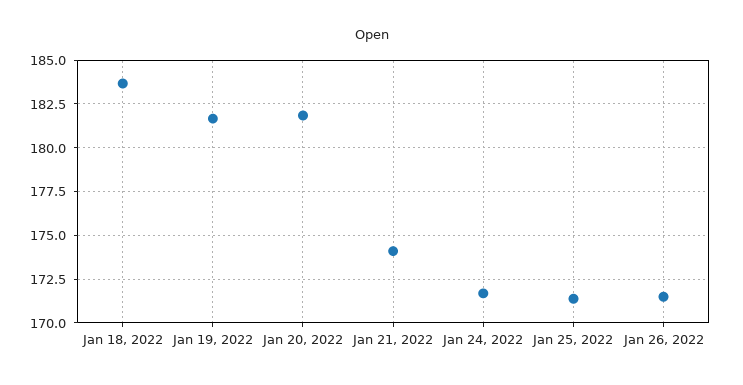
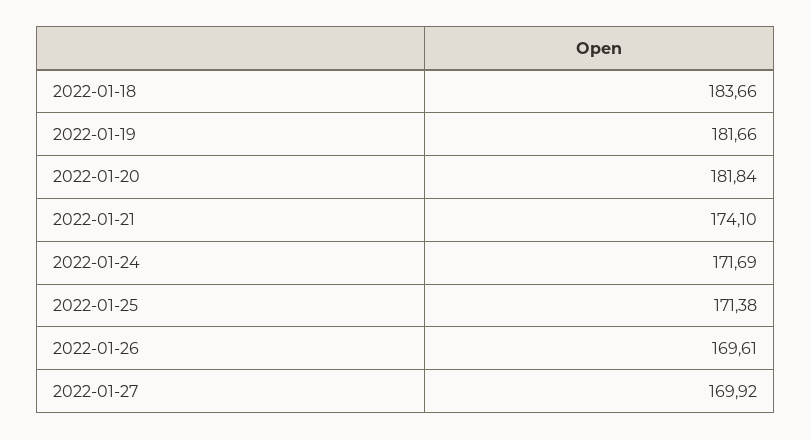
Jan 26, 2022: 171.5 -> 169.61
2022-01-27: none -> 169.92

